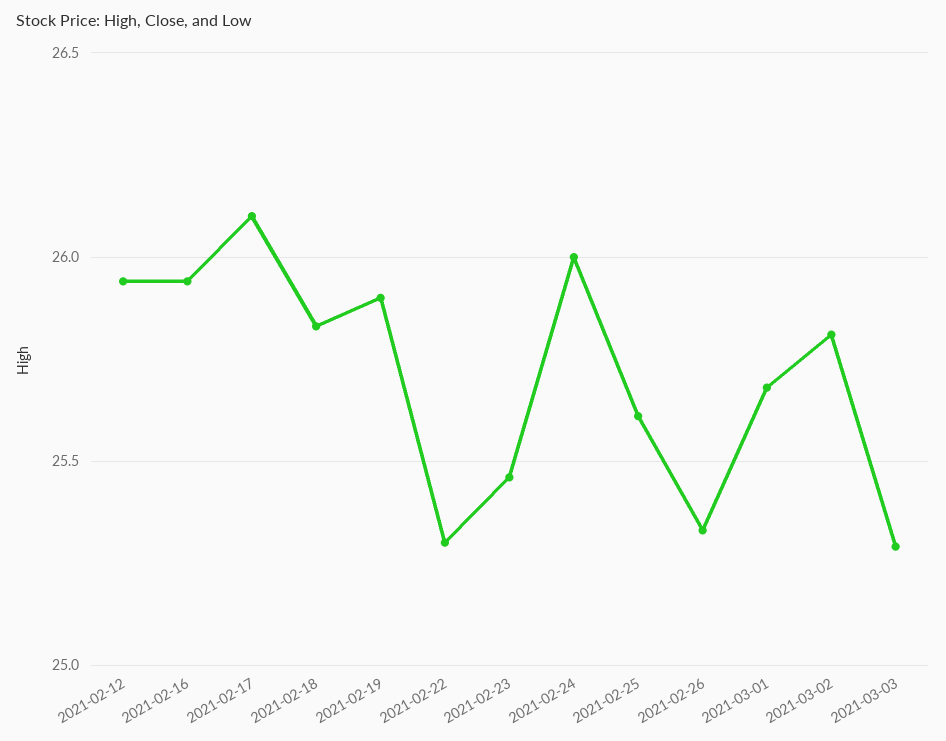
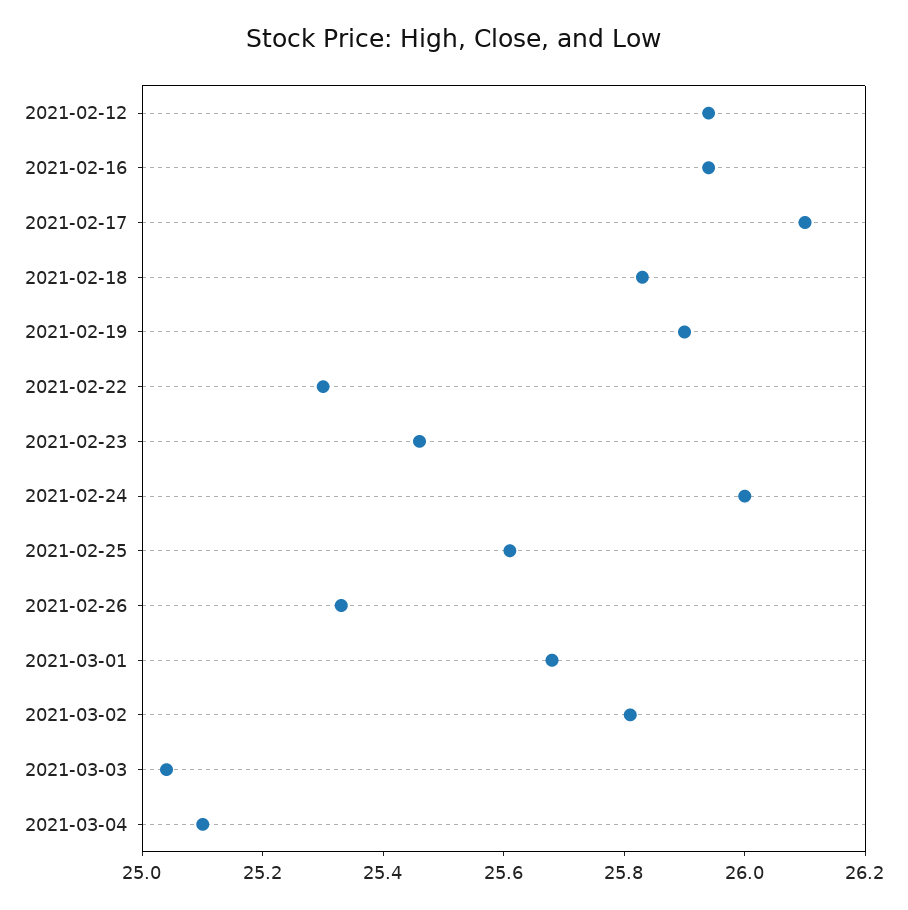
2021-03-03: 25.3 -> 25.05
2021-03-04: none -> 25.1

